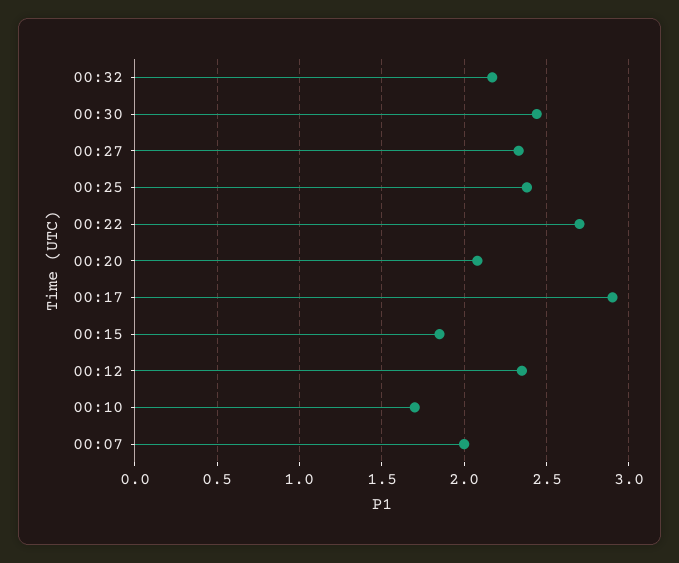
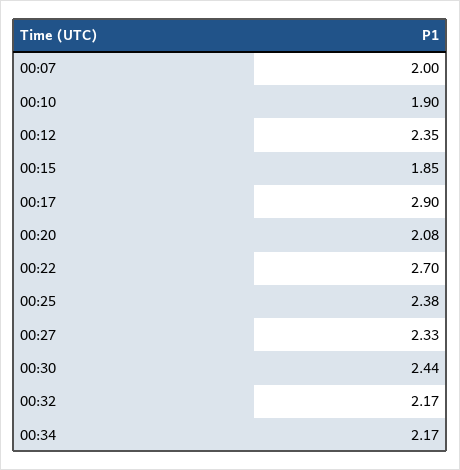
00:10: 1.7 -> 1.9
00:34: none -> 2.17

